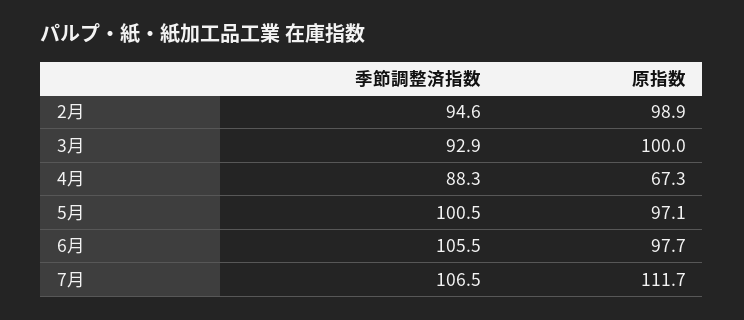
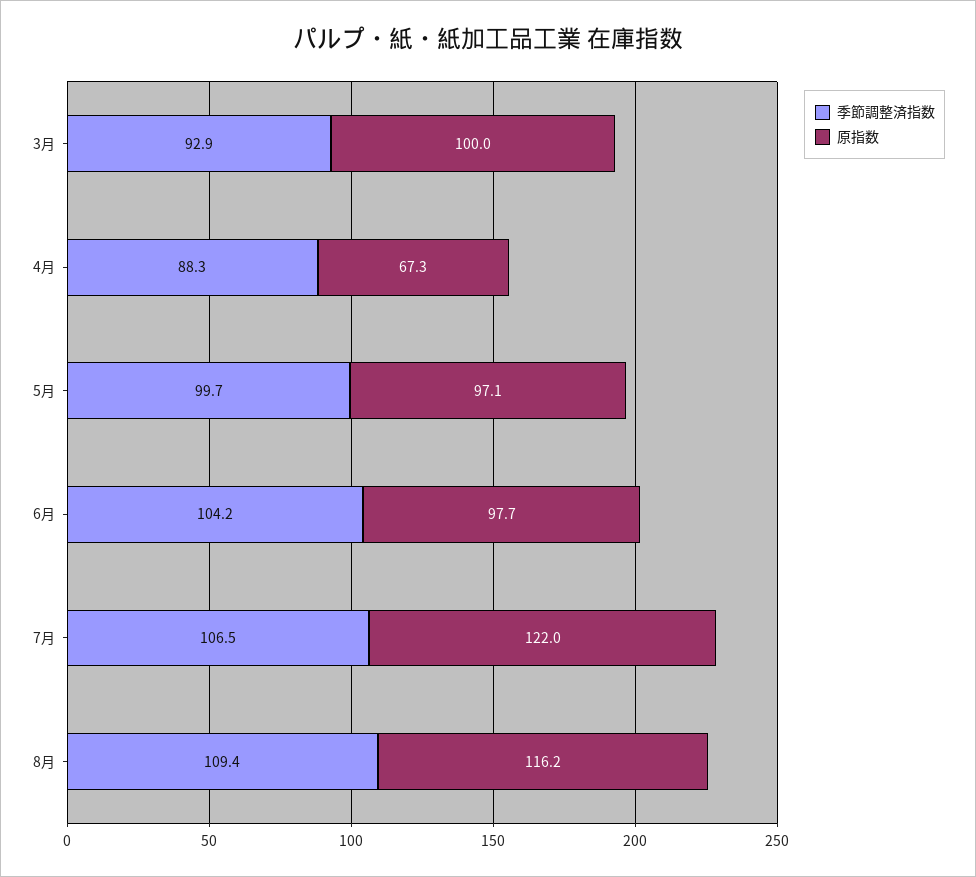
季節調整済指数, 2月: 94.6 -> none
原指数, 2月: 98.9 -> none
季節調整済指数, 5月: 100.5 -> 99.7
季節調整済指数, 6月: 105.5 -> 104.2
原指数, 7月: 111.7 -> 122
季節調整済指数, 8月: none -> 109.4
原指数, 8月: none -> 116.2

